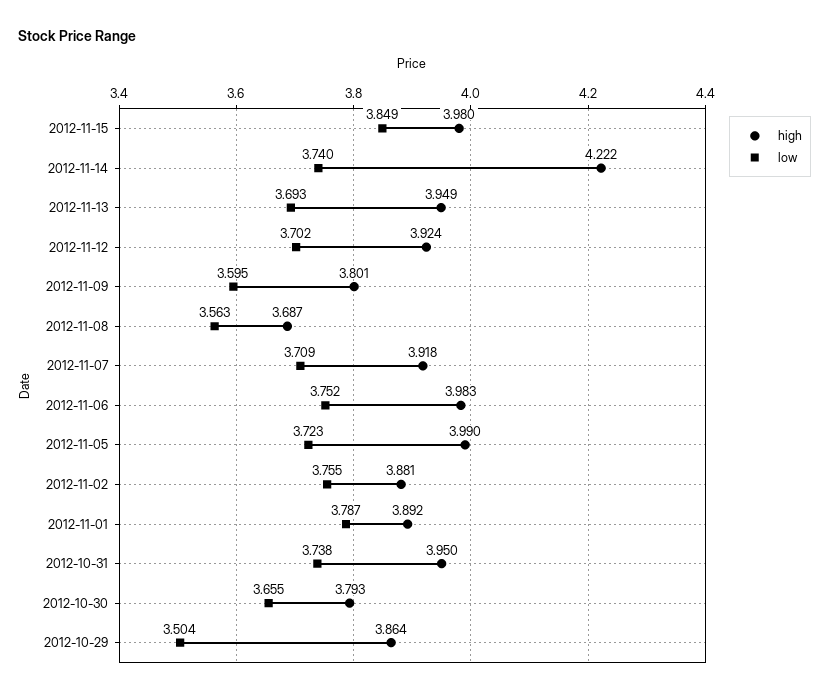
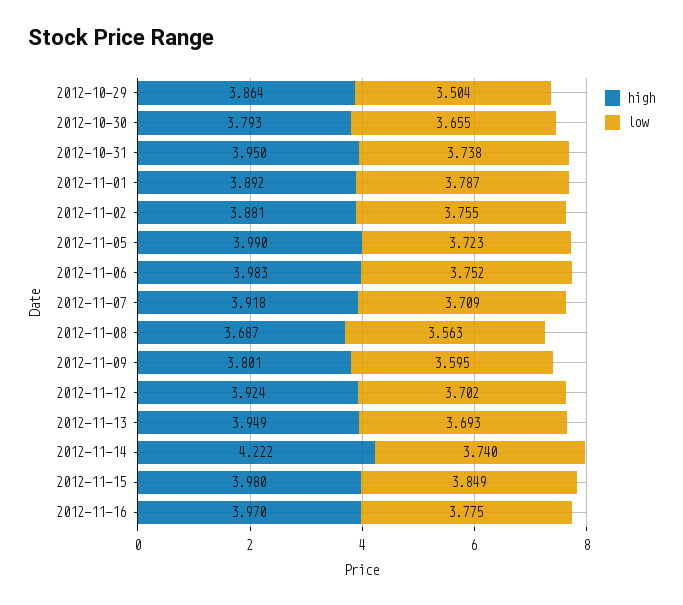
high, 2012-11-16: none -> 3.97
low, 2012-11-16: none -> 3.775

